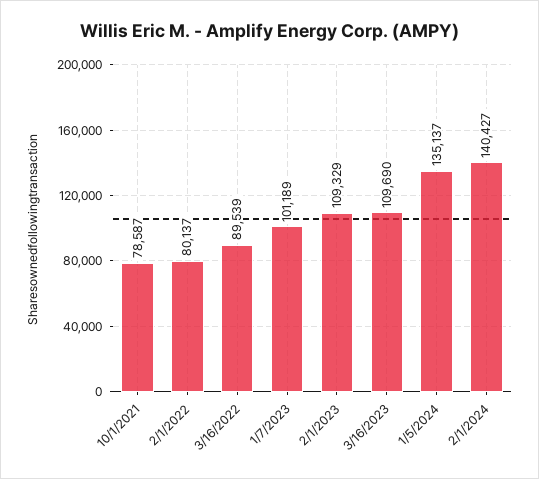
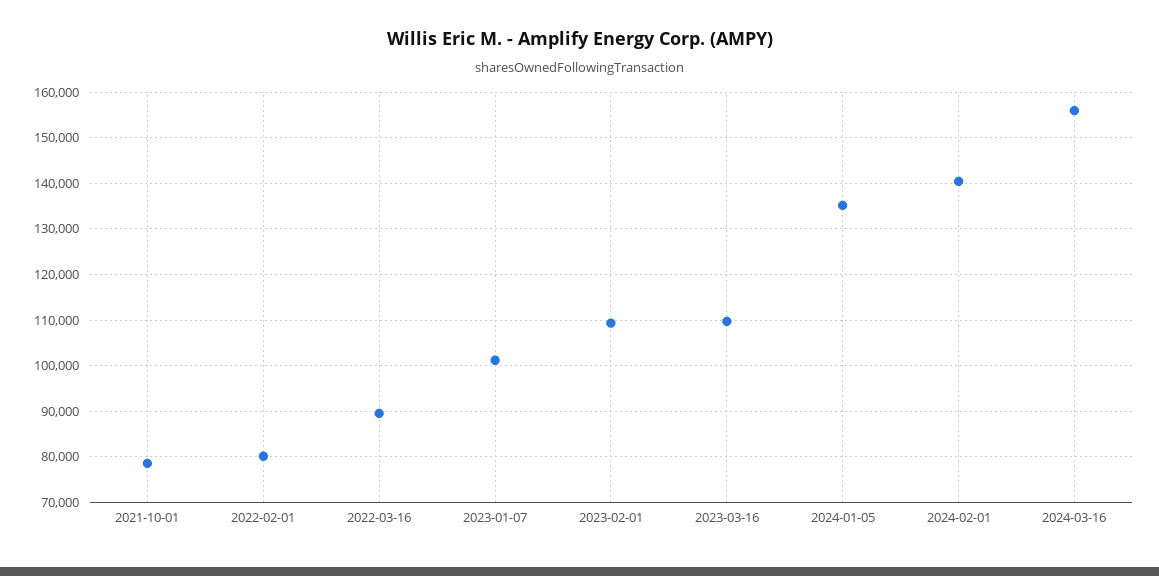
2024-03-16: none -> 156000

